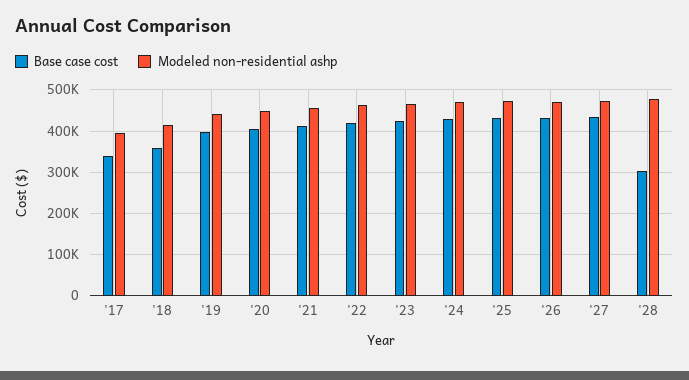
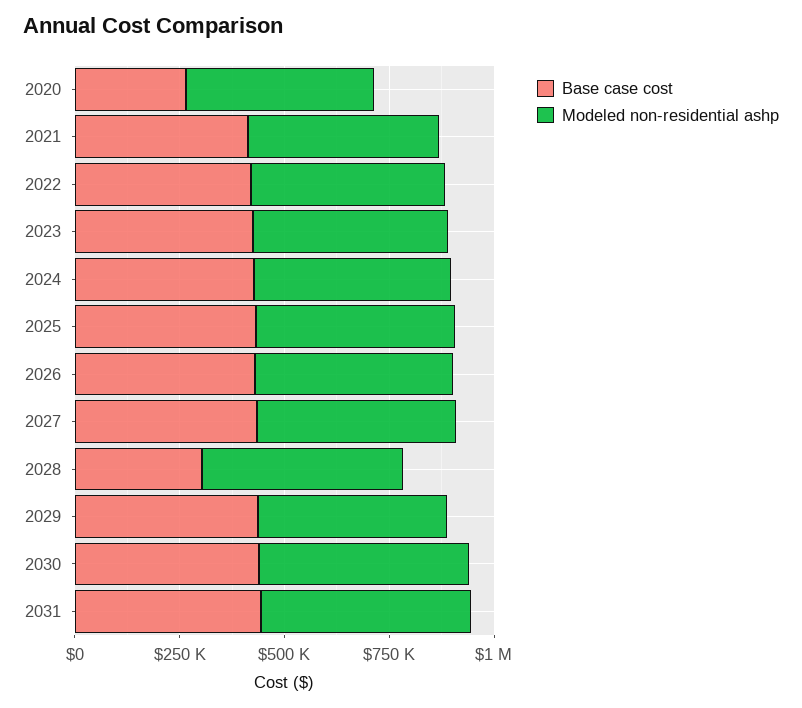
Base case cost, '17: 340000 -> none
Modeled non-residential ashp, '17: 400000 -> none
Base case cost, '18: 360000 -> none
Modeled non-residential ashp, '18: 420000 -> none
Base case cost, '19: 400000 -> none
Modeled non-residential ashp, '19: 440000 -> none
Base case cost, '20: 400000 -> 250000
Base case cost, 2029: none -> 450000
Modeled non-residential ashp, 2029: none -> 450000
Base case cost, 2030: none -> 450000
Modeled non-residential ashp, 2030: none -> 500000
Base case cost, 2031: none -> 450000
Modeled non-residential ashp, 2031: none -> 500000

